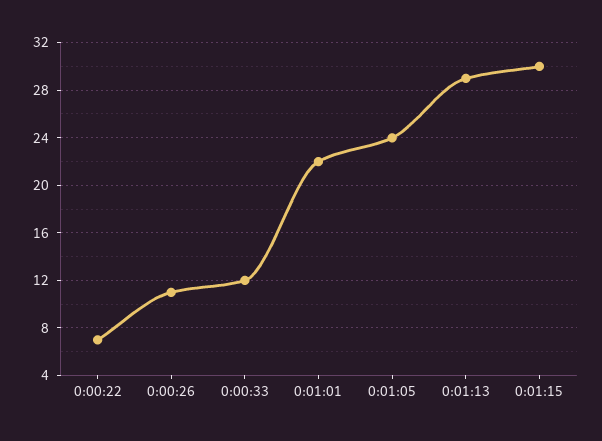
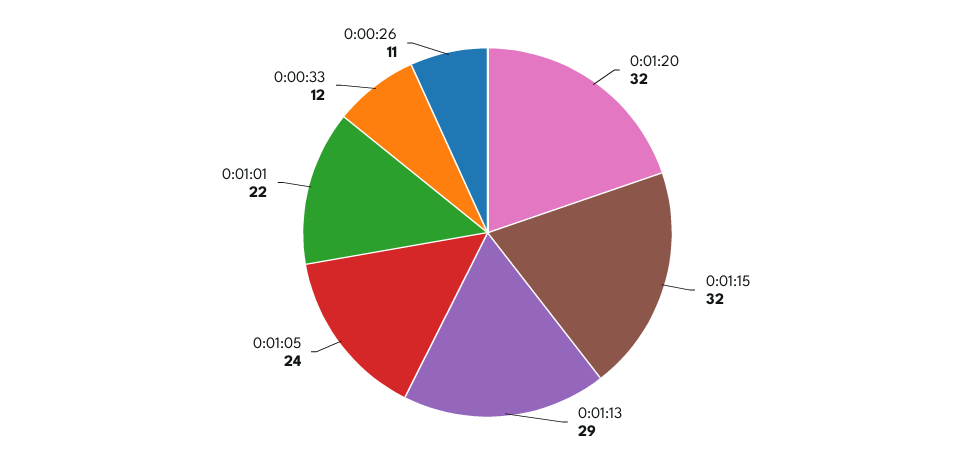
0:00:22: 7 -> none
0:01:15: 30 -> 32
0:01:20: none -> 32

